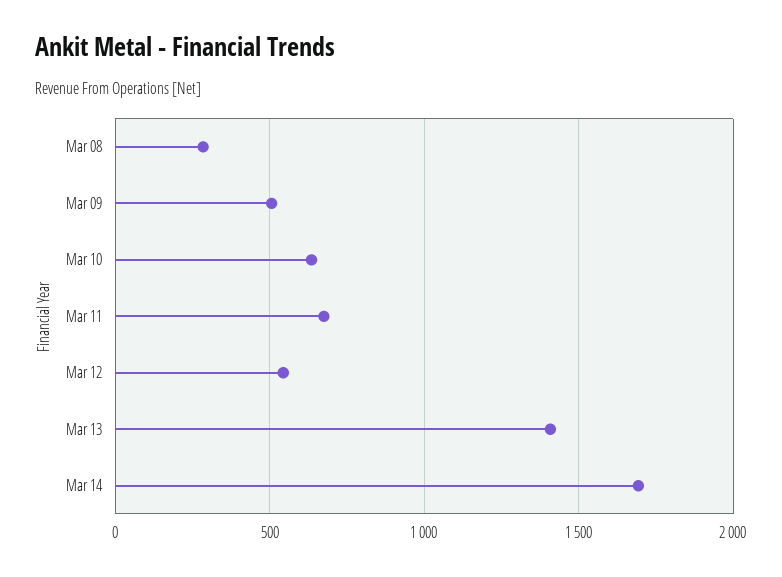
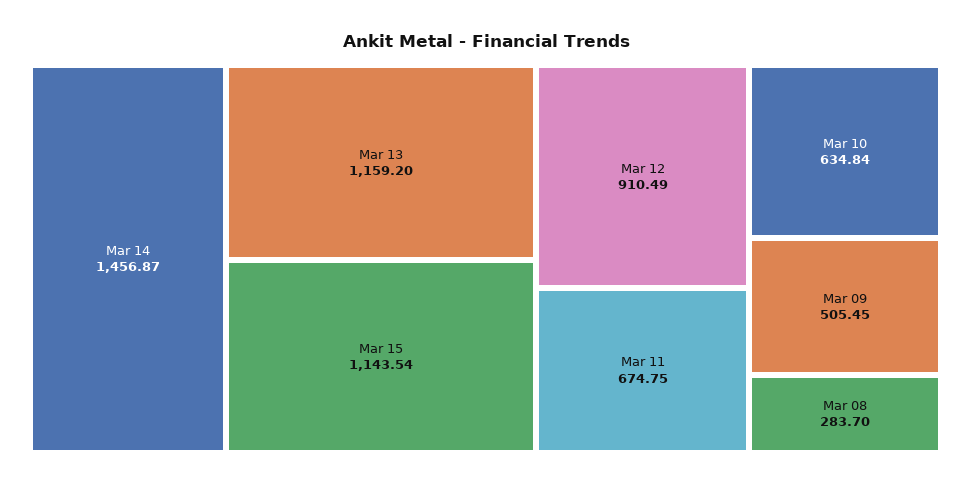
Mar 12: 550 -> 910.49
Mar 13: 1400 -> 1159.2
Mar 14: 1700 -> 1456.87
Mar 15: none -> 1143.54

